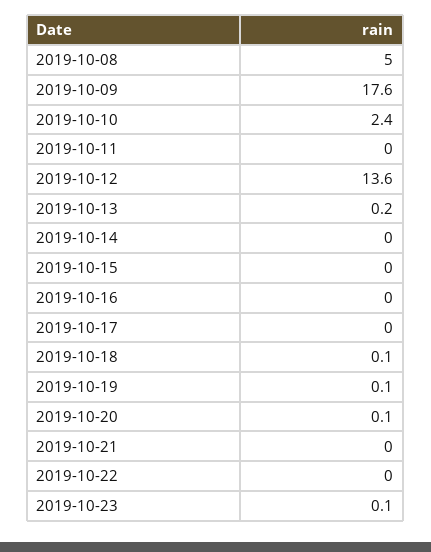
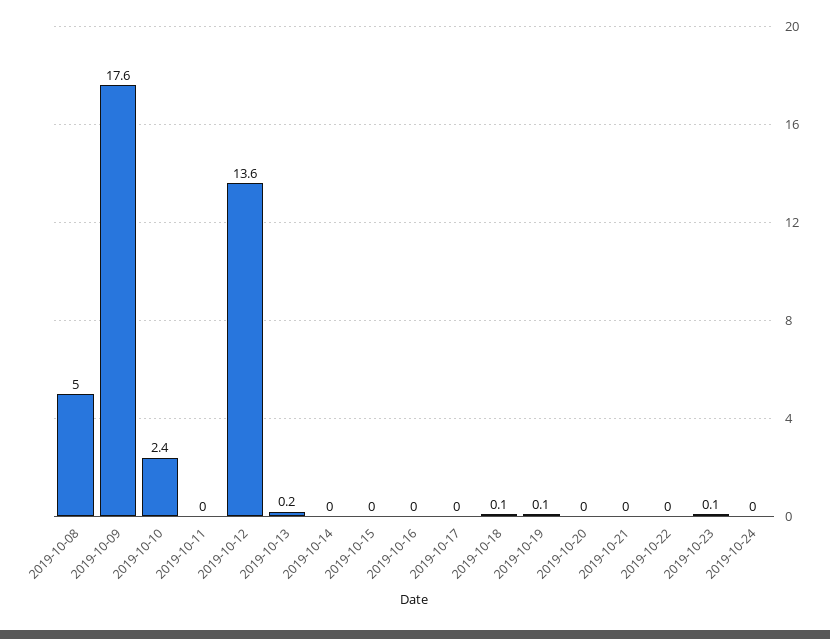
2019-10-20: 0.1 -> 0
2019-10-24: none -> 0

